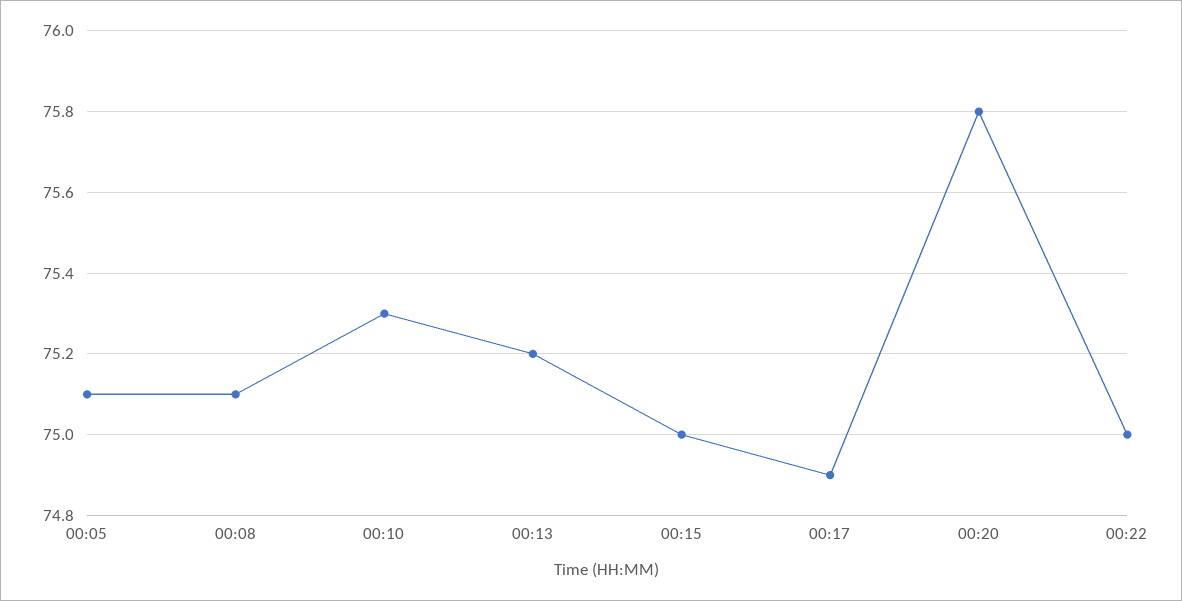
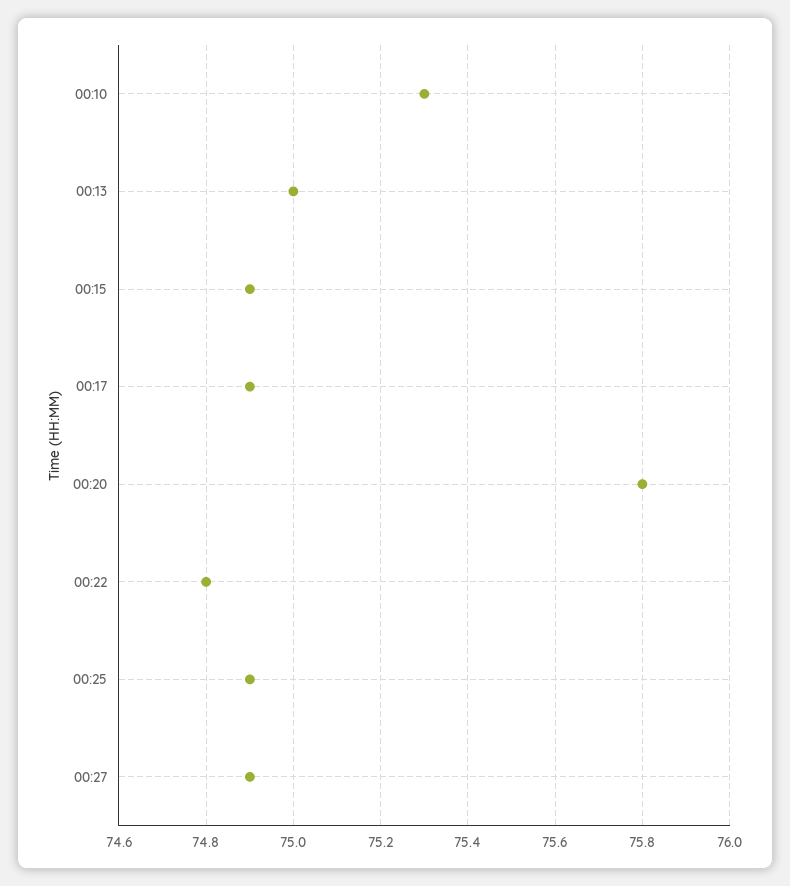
00:05: 75.1 -> none
00:08: 75.1 -> none
00:13: 75.2 -> 75
00:15: 75 -> 74.9
00:22: 75 -> 74.8
00:25: none -> 74.9
00:27: none -> 74.9

